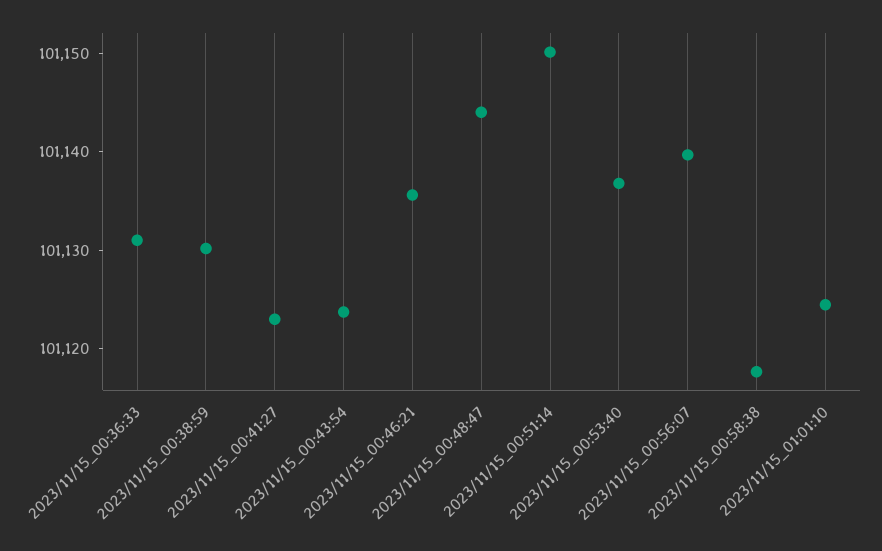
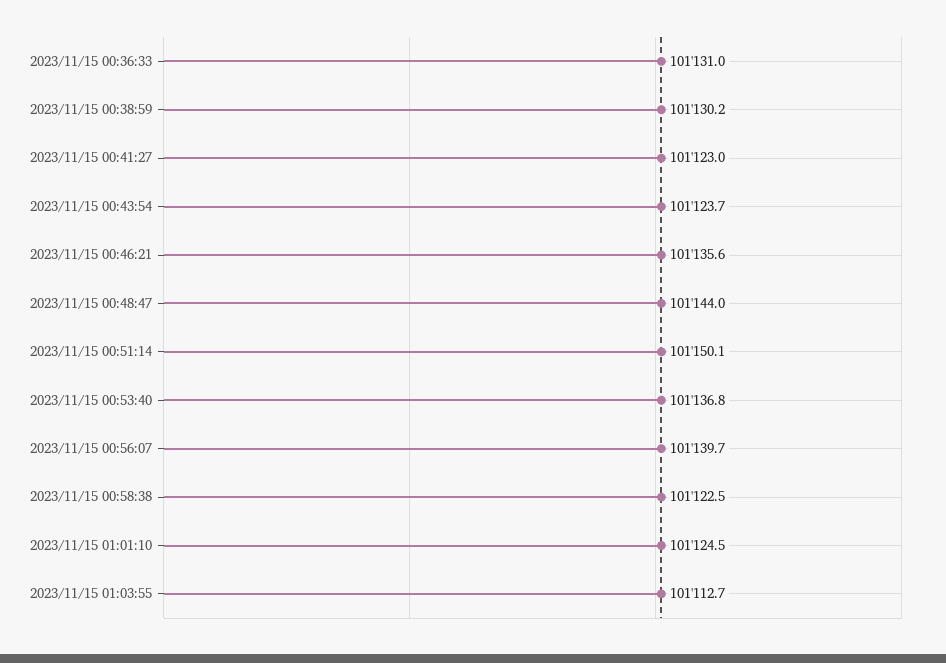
2023/11/15_00:58:38: 101118 -> 101122.5
2023/11/15 01:03:55: none -> 101112.7

